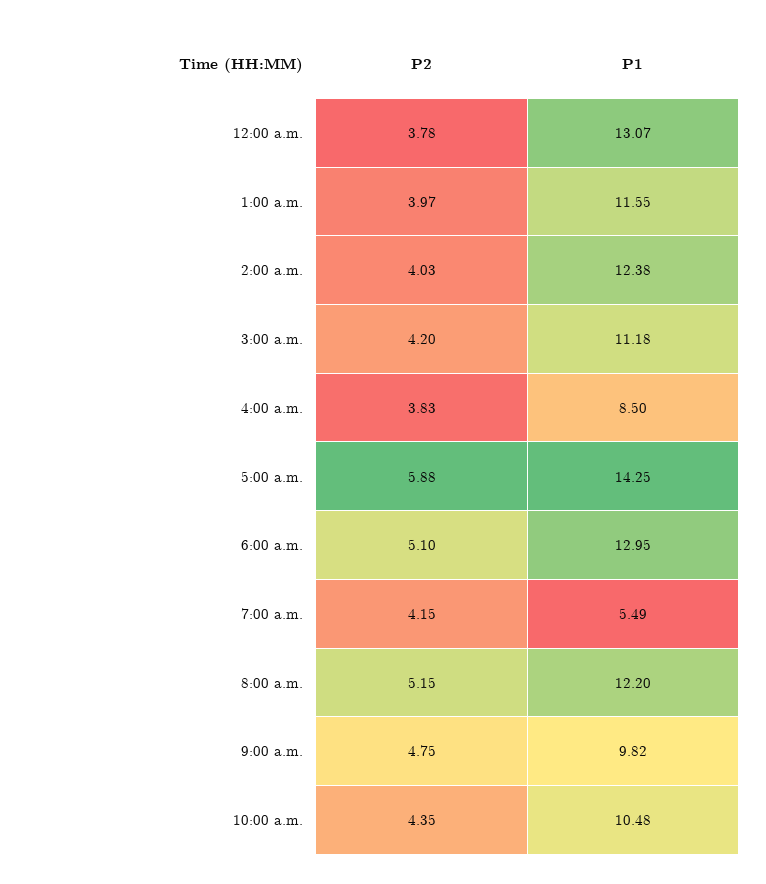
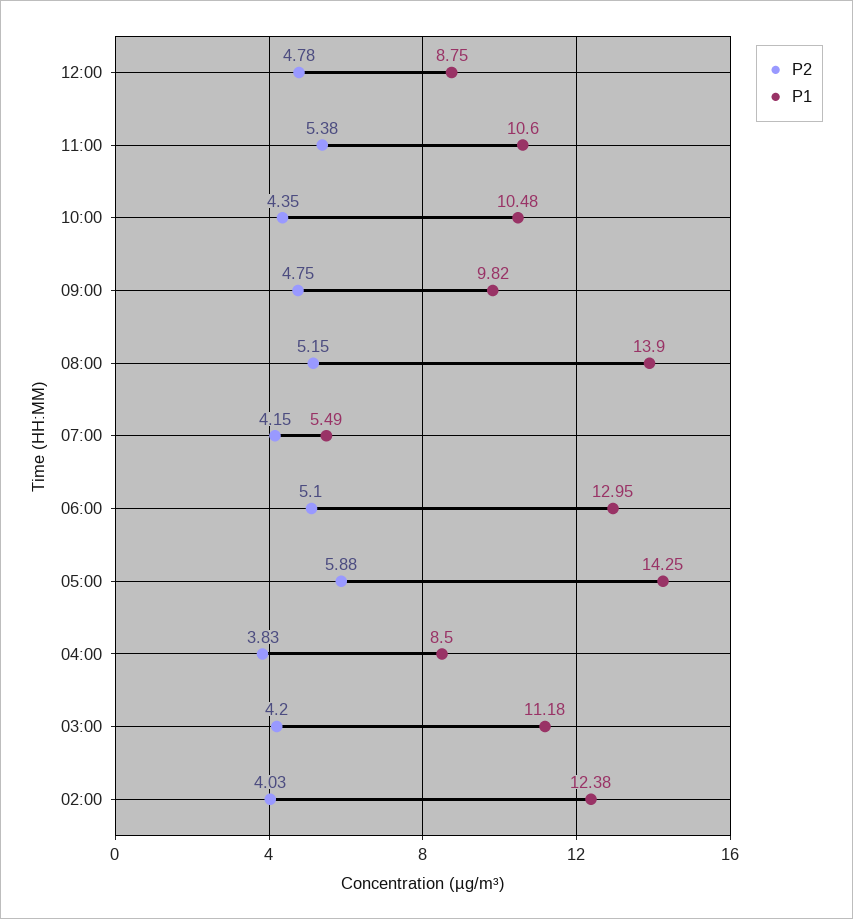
P2, 12:00 a.m.: 3.78 -> none
P1, 12:00 a.m.: 13.07 -> none
P2, 1:00 a.m.: 3.97 -> none
P1, 1:00 a.m.: 11.55 -> none
P1, 8:00 a.m.: 12.2 -> 13.9
P2, 12:00: none -> 4.78
P1, 12:00: none -> 8.75
P2, 11:00: none -> 5.38
P1, 11:00: none -> 10.6

